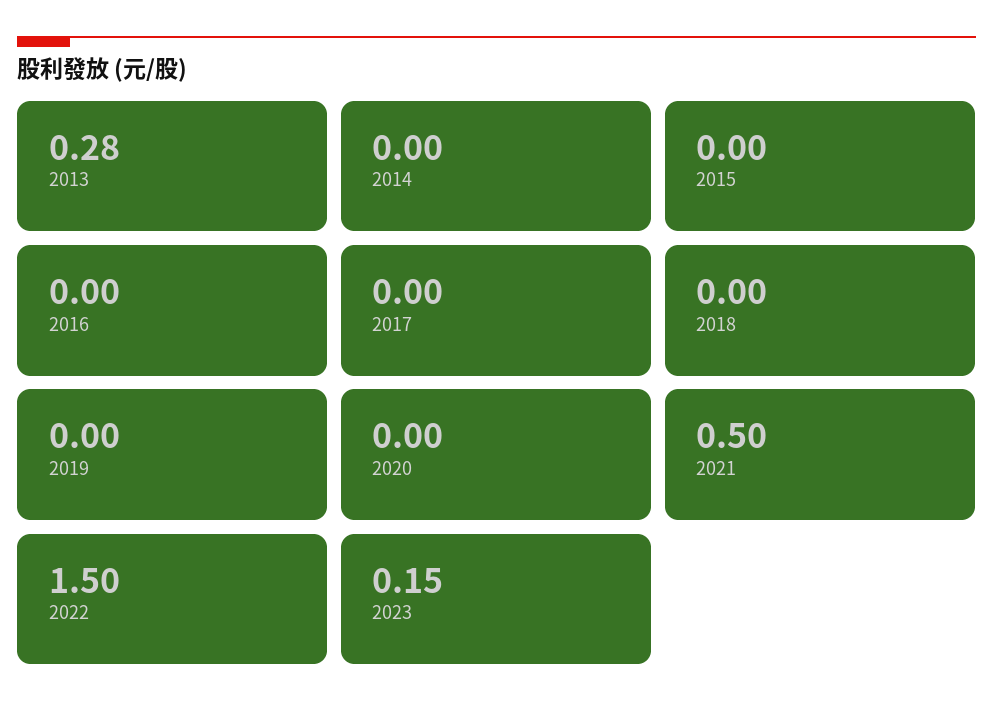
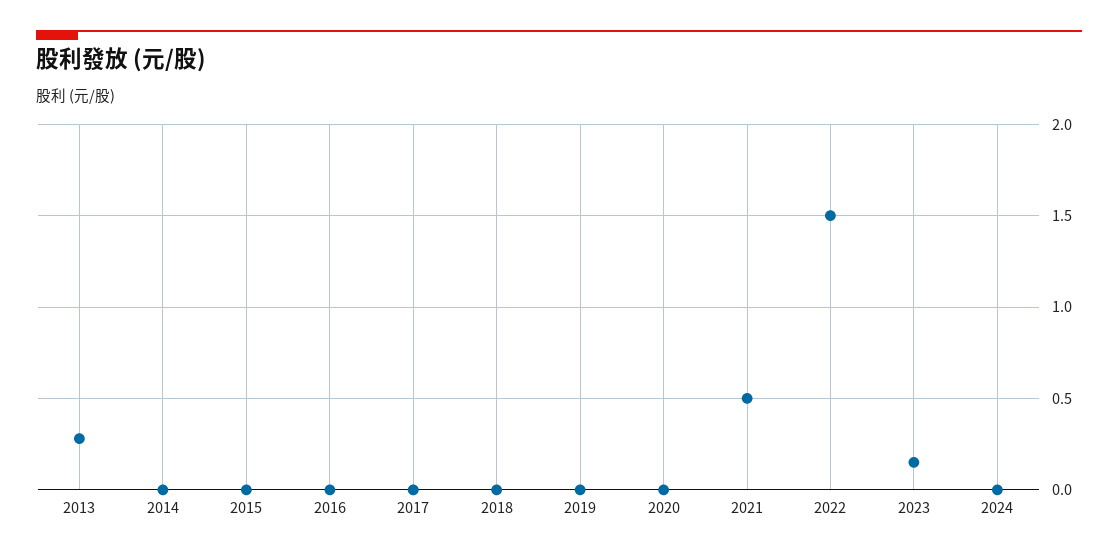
2024: none -> 0

